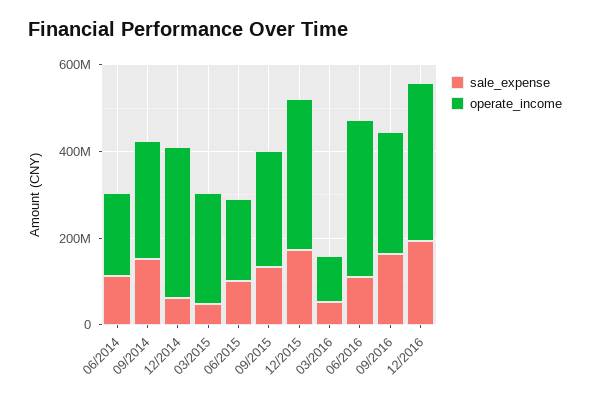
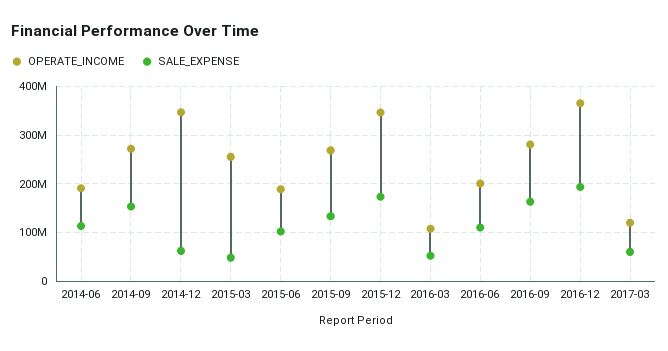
operate_income, 06/2016: 350000000 -> 200000000
operate_income, 2017-03: none -> 120000000
sale_expense, 2017-03: none -> 60000000

